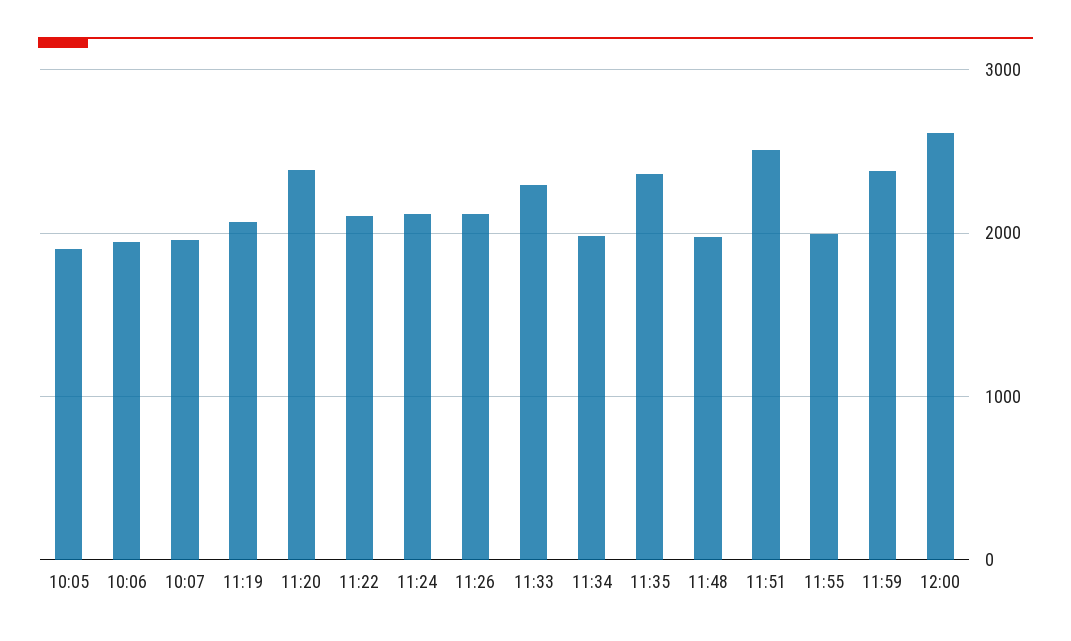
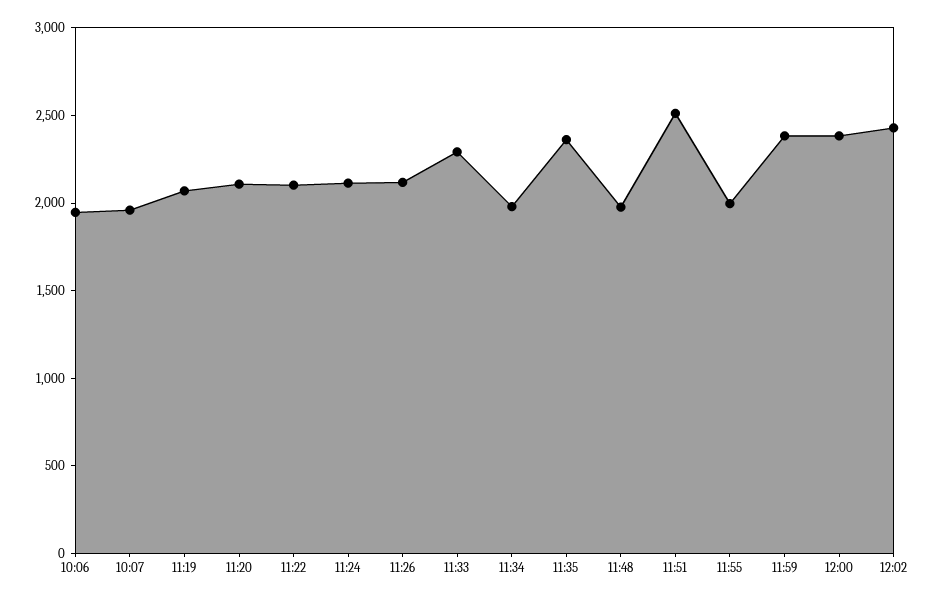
10:05: 1900 -> none
11:20: 2400 -> 2100
12:00: 2600 -> 2400
12:02: none -> 2400

